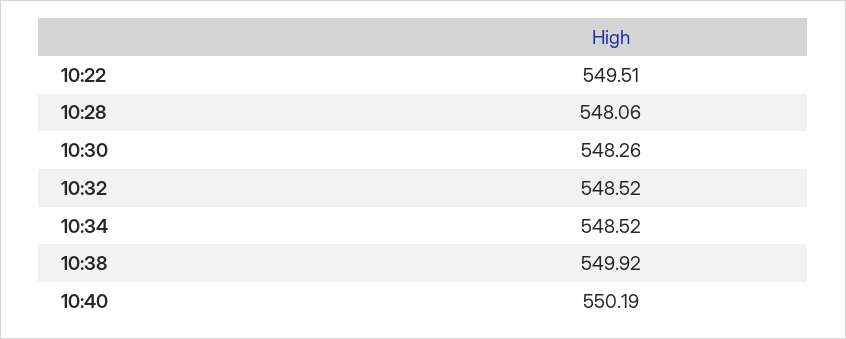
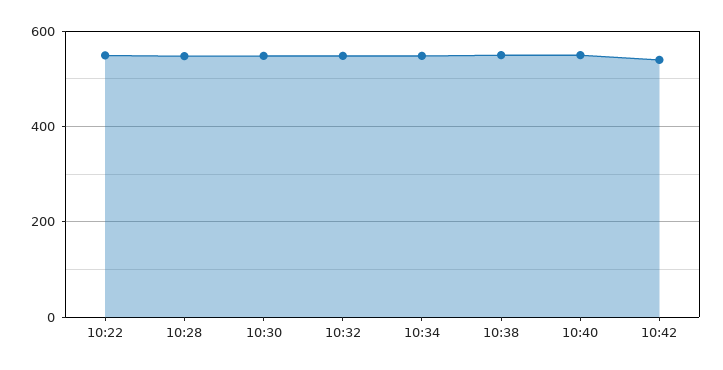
10:42: none -> 540

